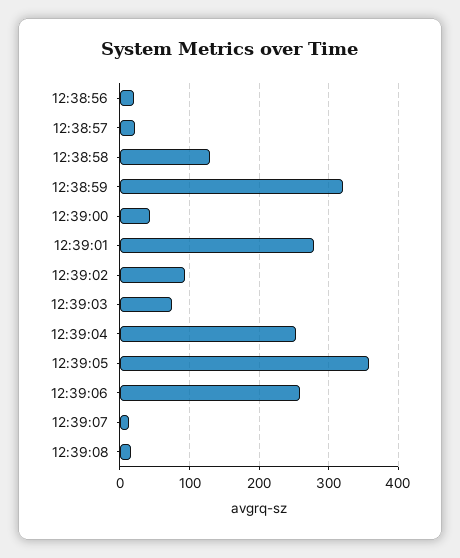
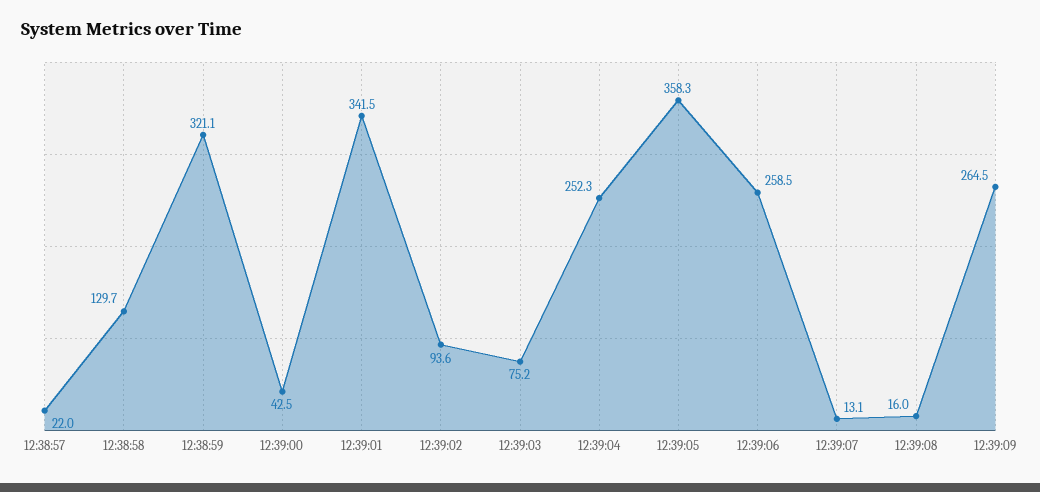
12:38:56: 20 -> none
12:39:01: 280 -> 341.5
12:39:09: none -> 264.5

